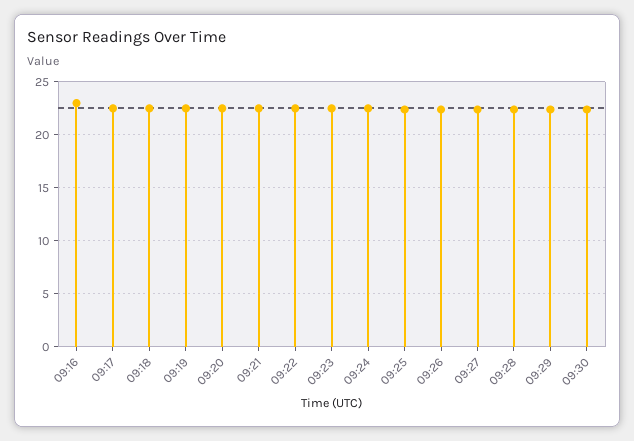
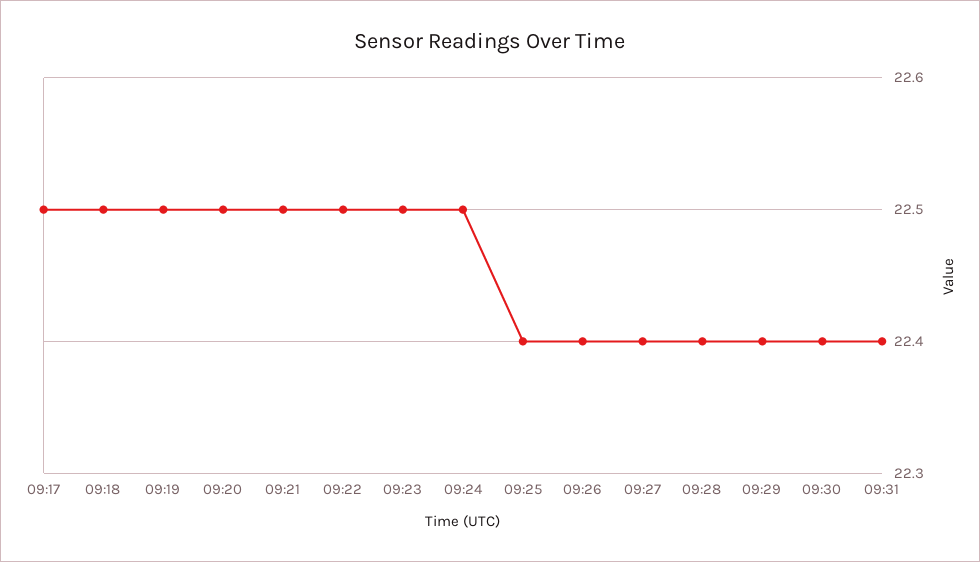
09:16: 23 -> none
09:31: none -> 22.4

